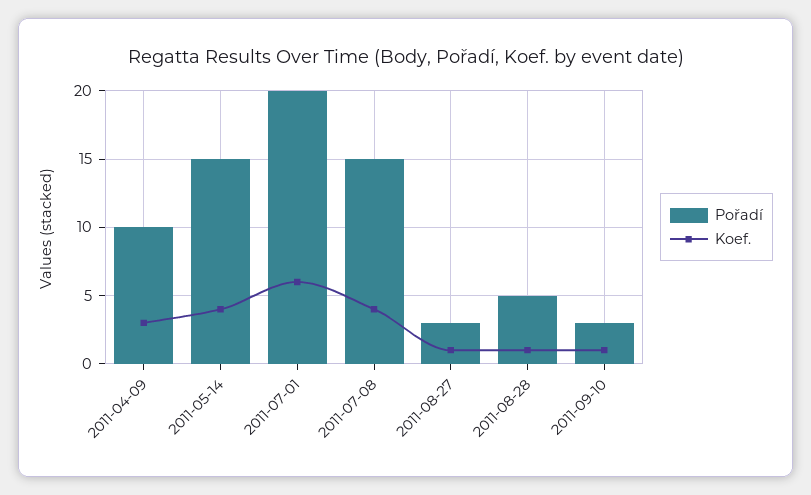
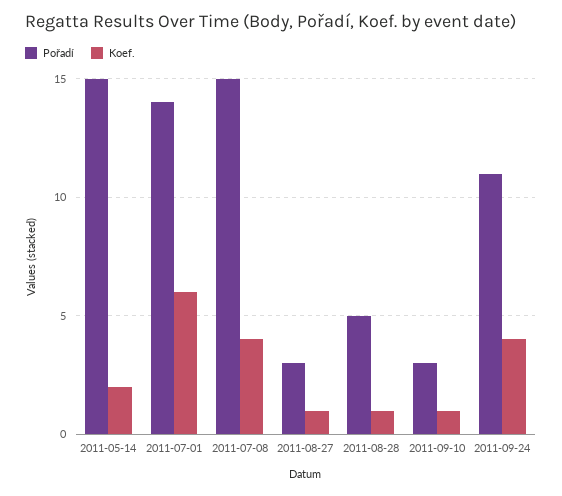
Pořadí, 2011-04-09: 10 -> none
Koef., 2011-04-09: 3 -> none
Koef., 2011-05-14: 4 -> 2
Pořadí, 2011-07-01: 20 -> 14
Pořadí, 2011-09-24: none -> 11
Koef., 2011-09-24: none -> 4

